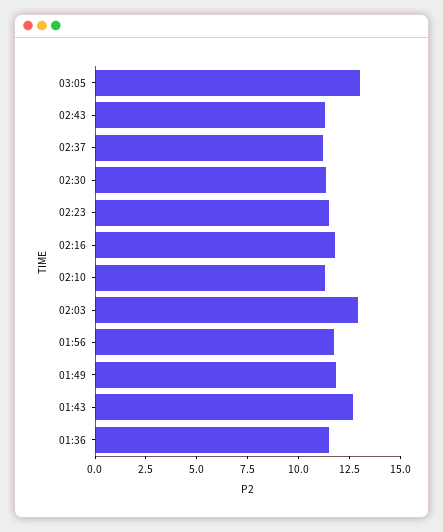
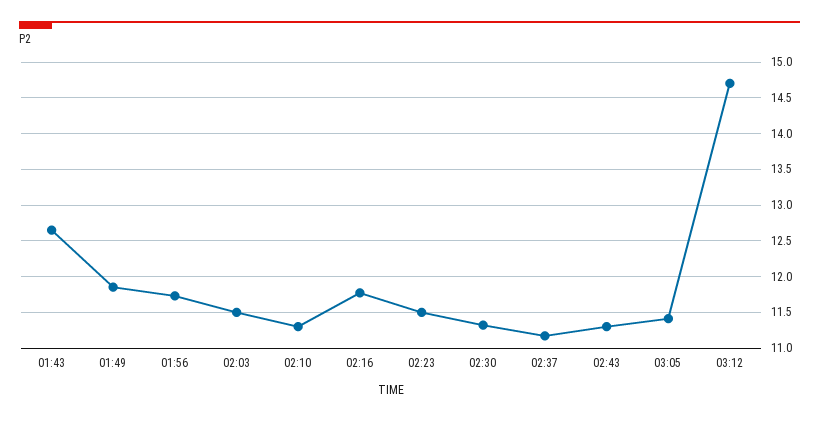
03:05: 13 -> 11.4
02:03: 13 -> 11.5
01:36: 11.5 -> none
03:12: none -> 14.7

